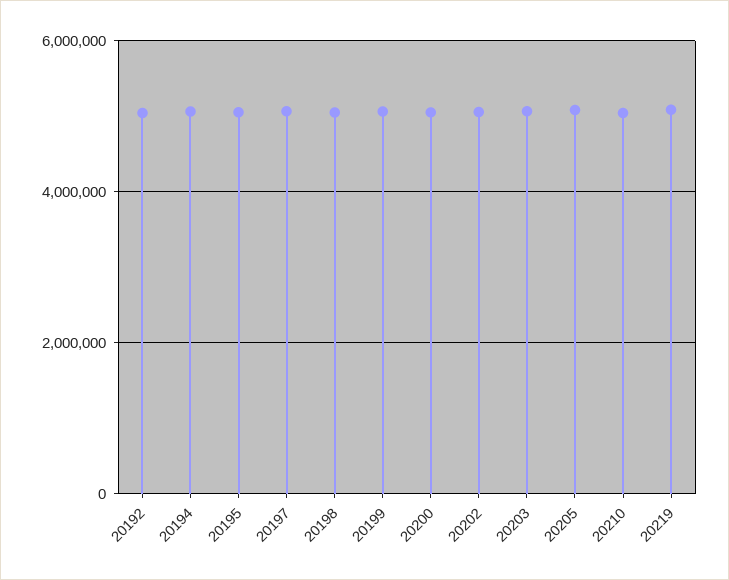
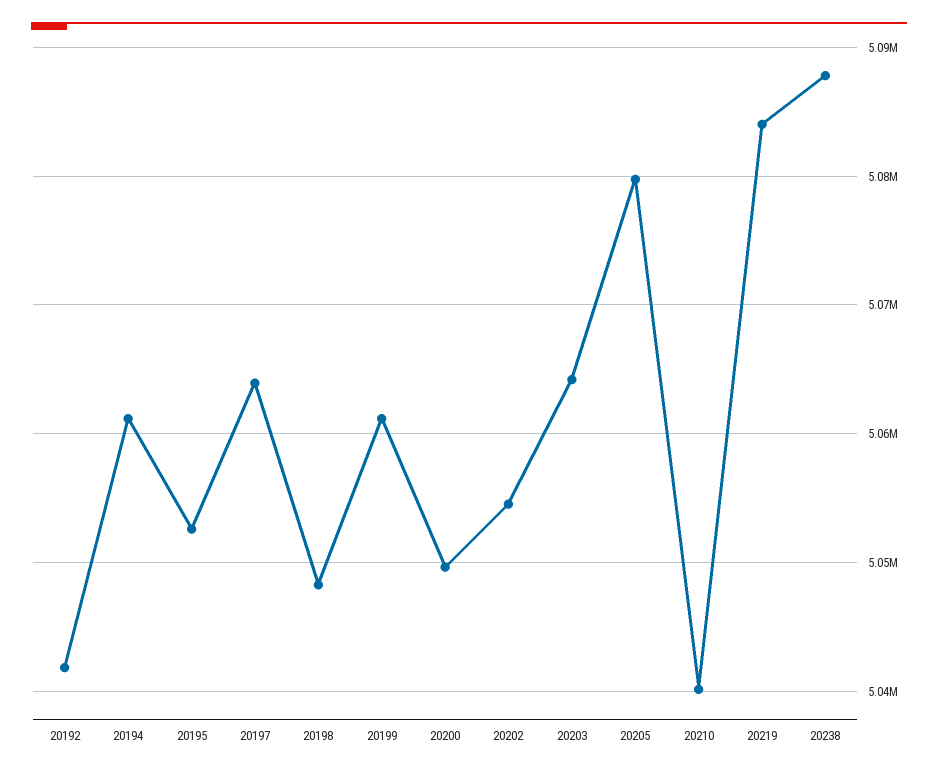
20238: none -> 5088000

